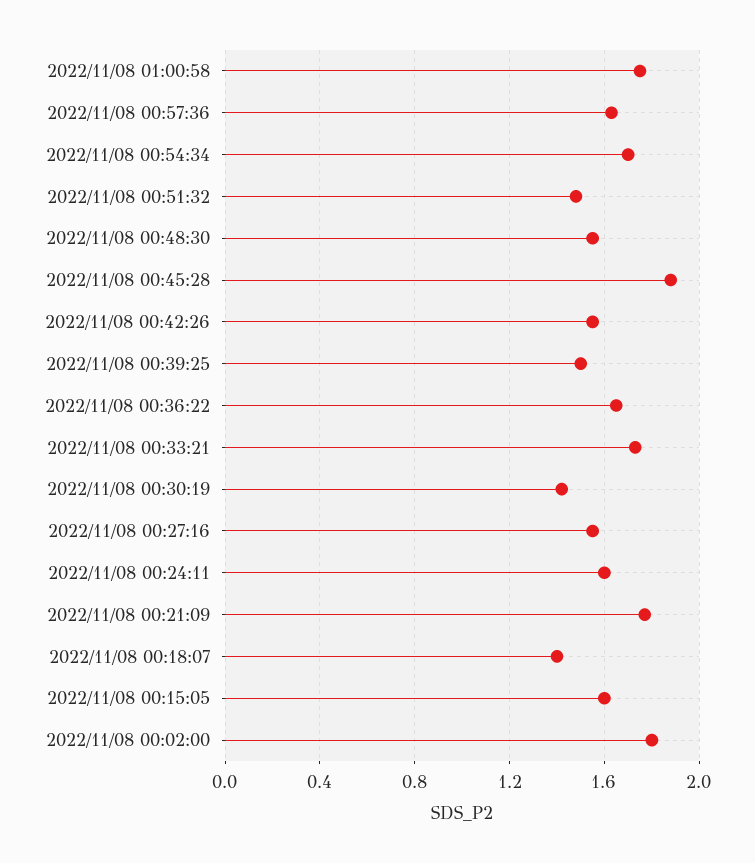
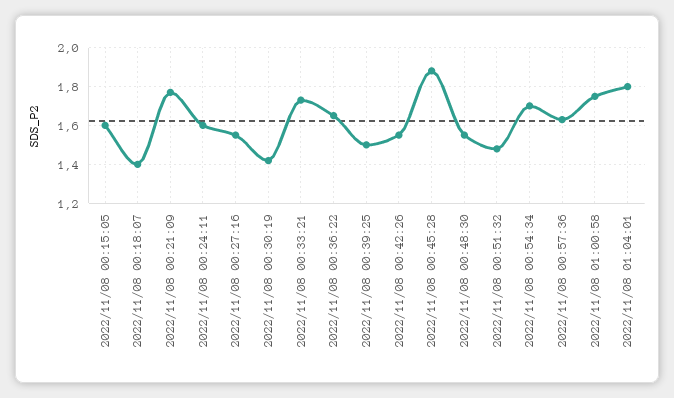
2022/11/08 00:02:00: 1.8 -> none
2022/11/08 01:04:01: none -> 1.8

